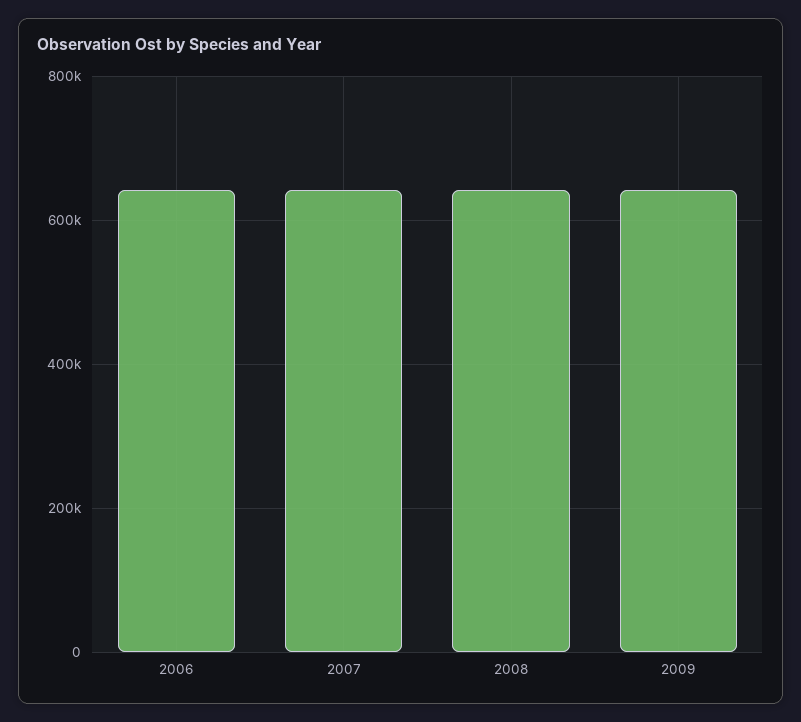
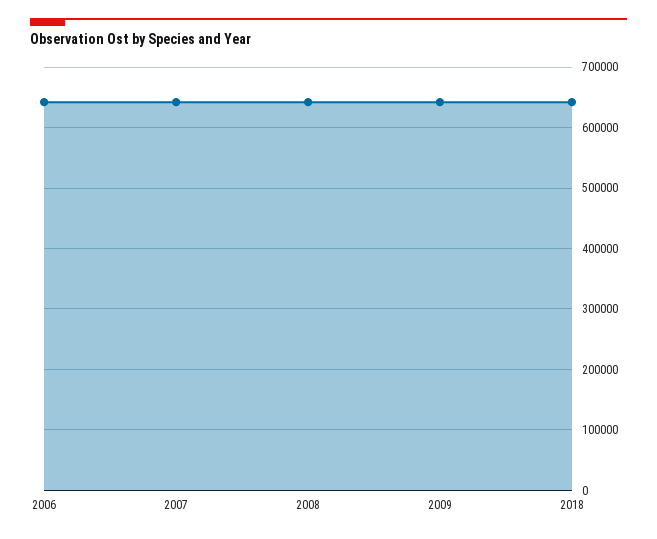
2018: none -> 640000

